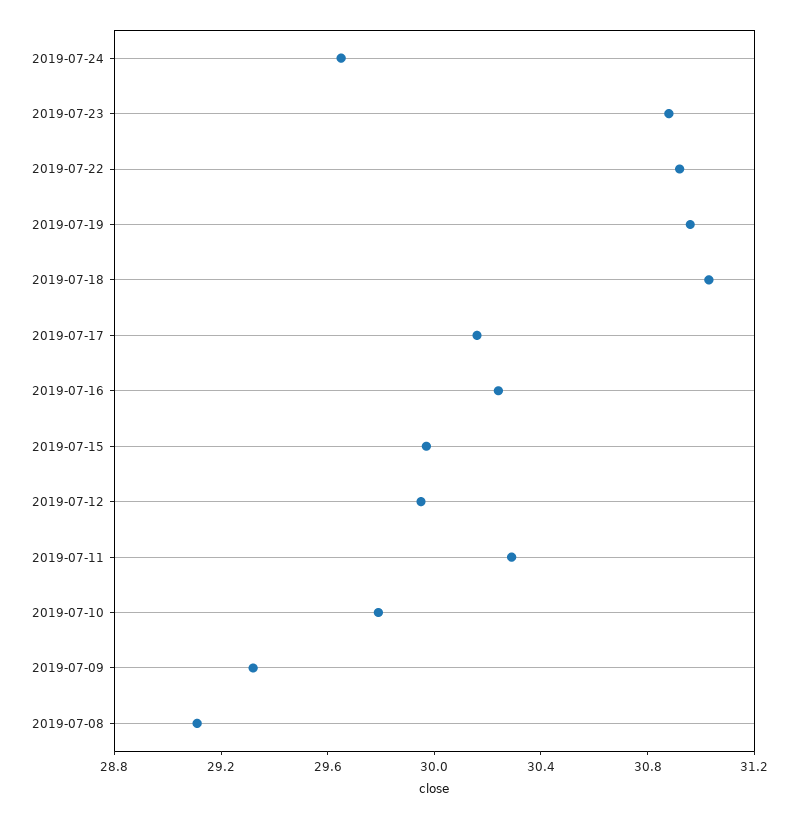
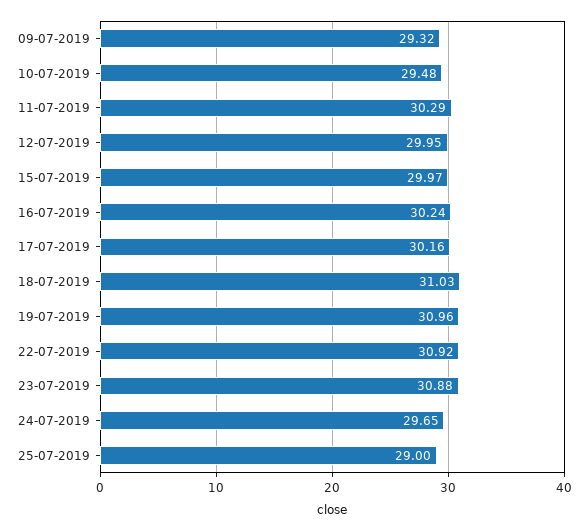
2019-07-10: 29.8 -> 29.48
2019-07-08: 29.1 -> none
25-07-2019: none -> 29

